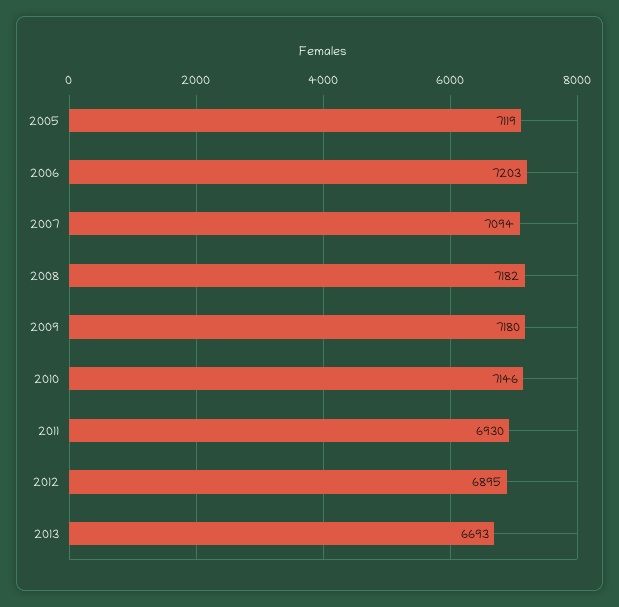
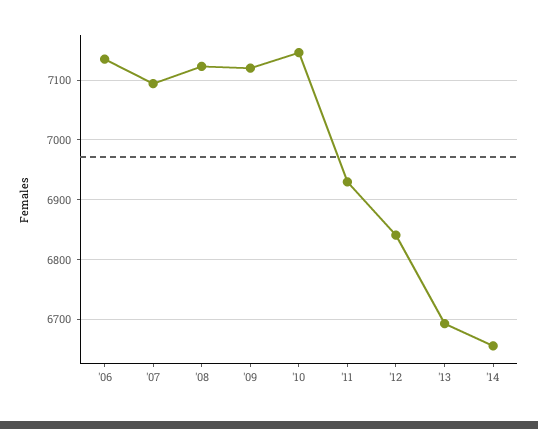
2005: 7119 -> none
2006: 7203 -> 7140
2008: 7182 -> 7120
2009: 7180 -> 7120
2012: 6895 -> 6840
'14: none -> 6660

